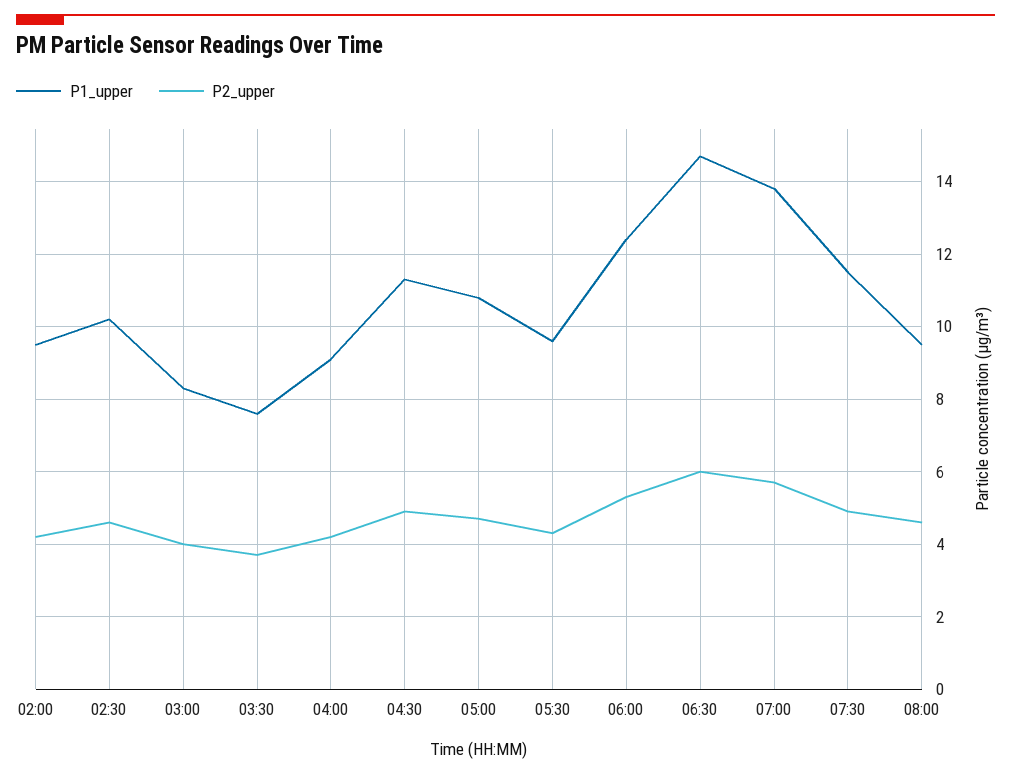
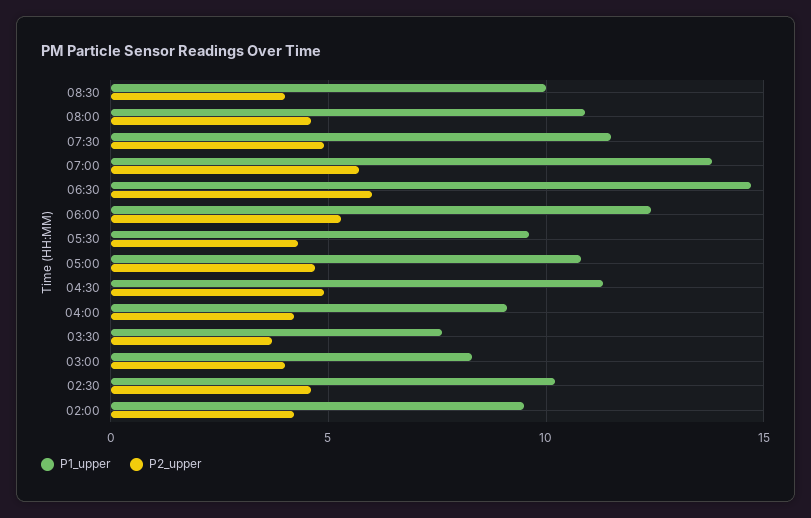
P1_upper, 08:00: 9.5 -> 11
P1_upper, 08:30: none -> 10
P2_upper, 08:30: none -> 4

